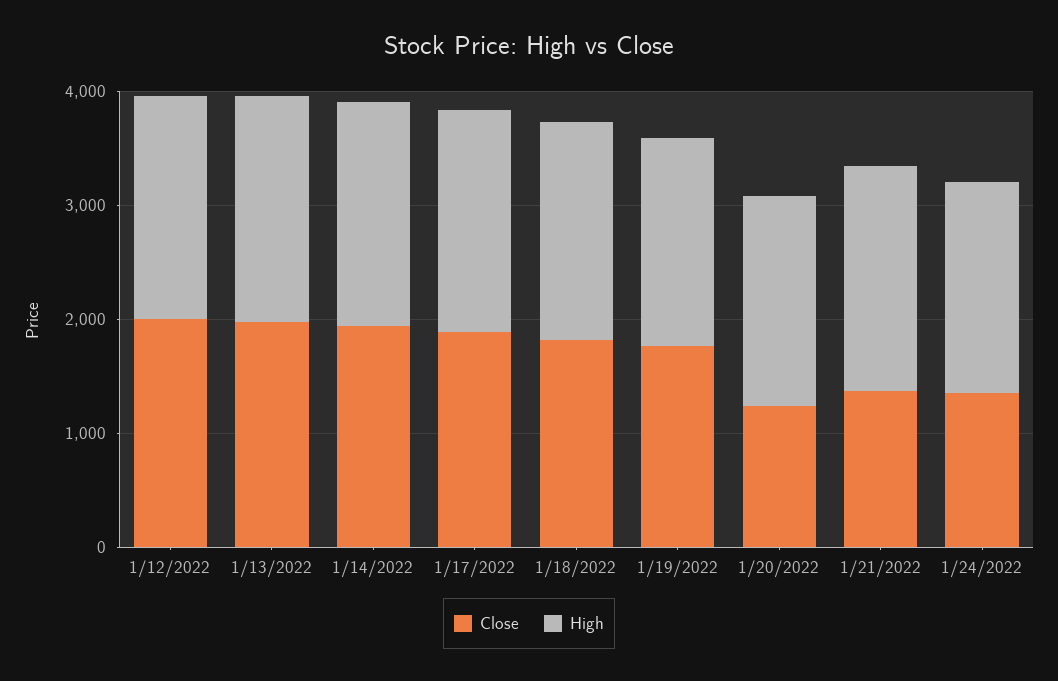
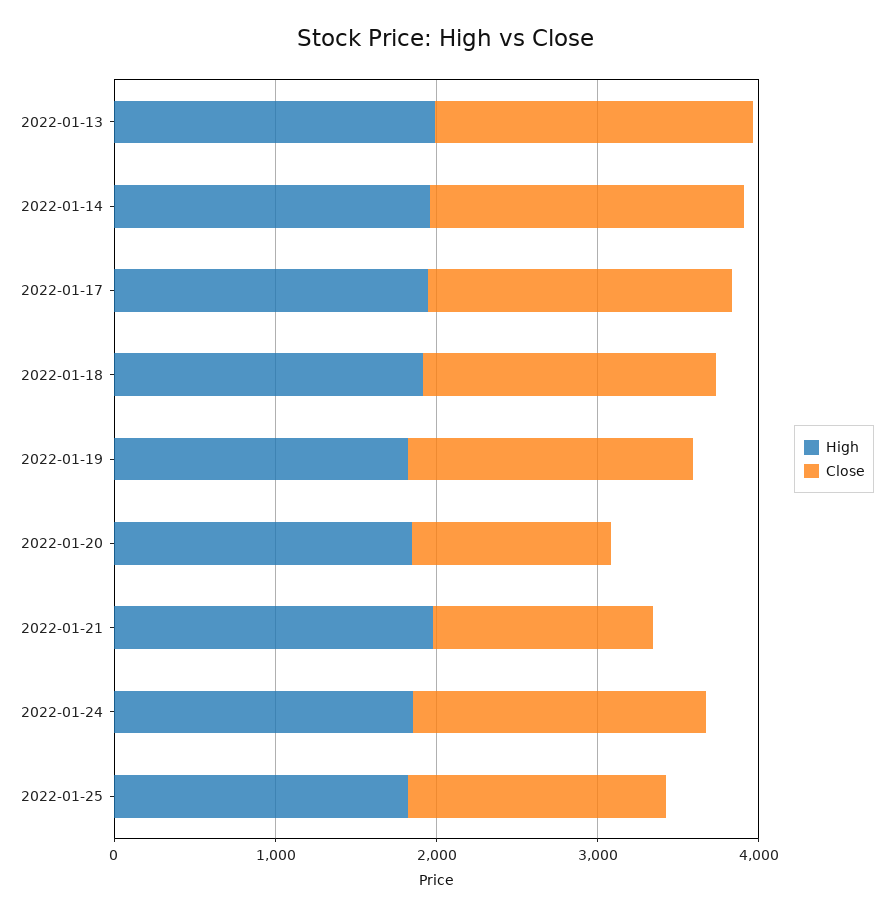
Close, 1/12/2022: 2000 -> none
High, 1/12/2022: 2000 -> none
Close, 1/24/2022: 1400 -> 1800
High, 2022-01-25: none -> 1800
Close, 2022-01-25: none -> 1600

